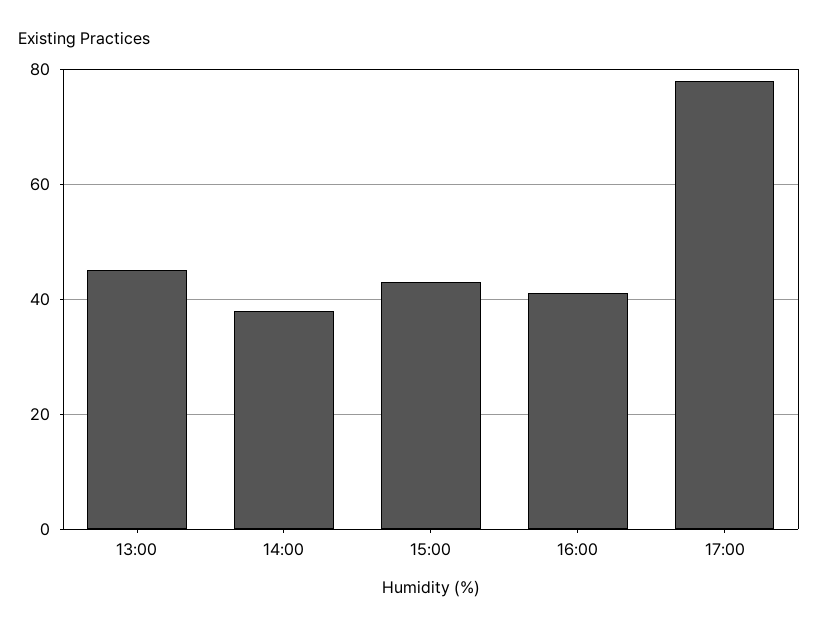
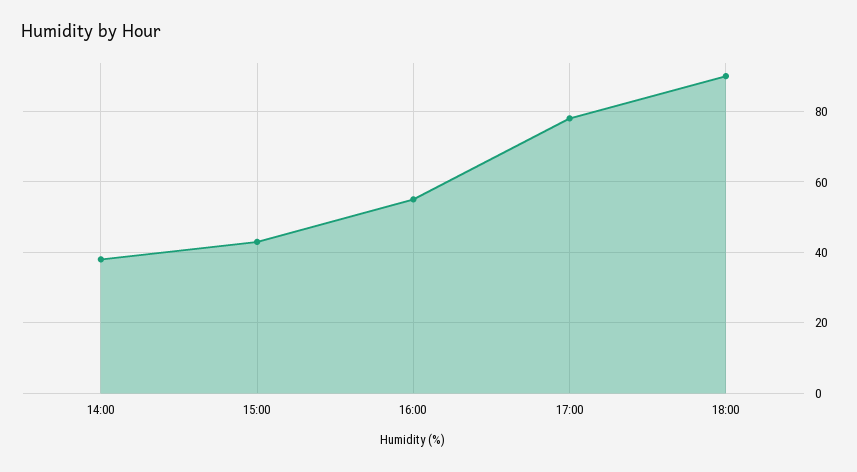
13:00: 45 -> none
16:00: 40 -> 55
18:00: none -> 90

